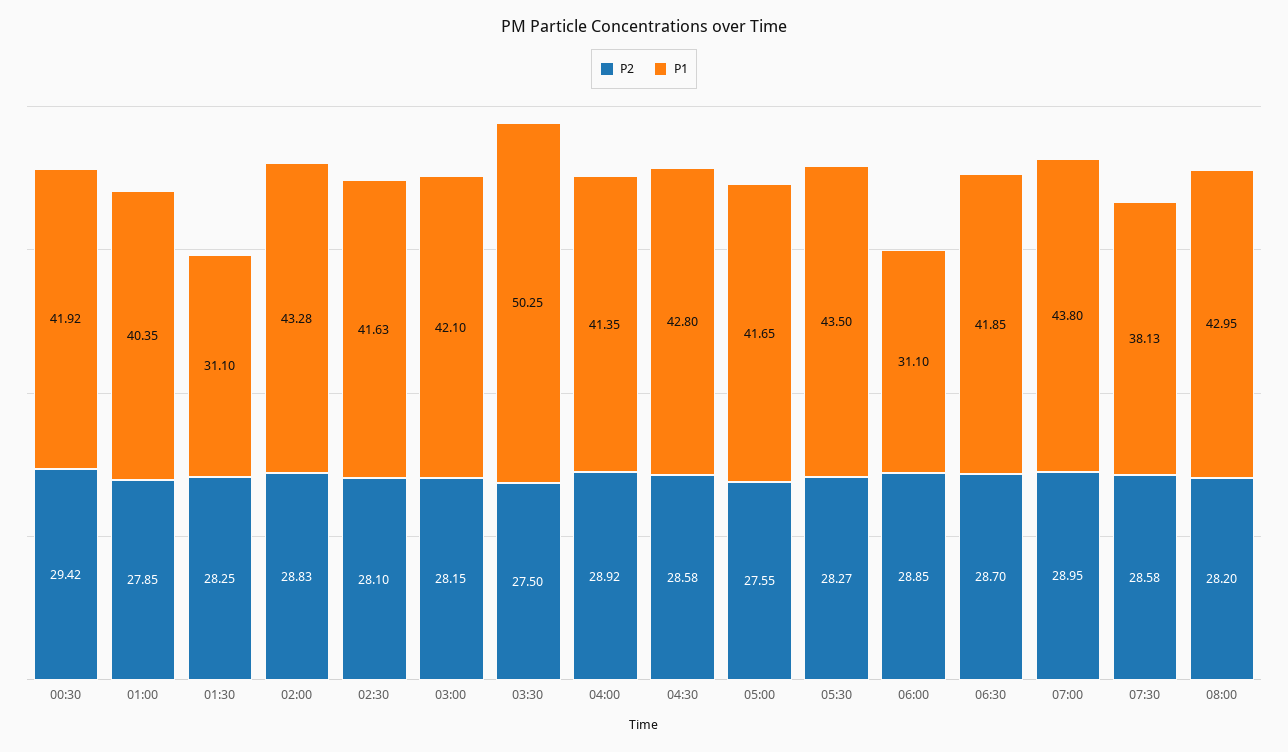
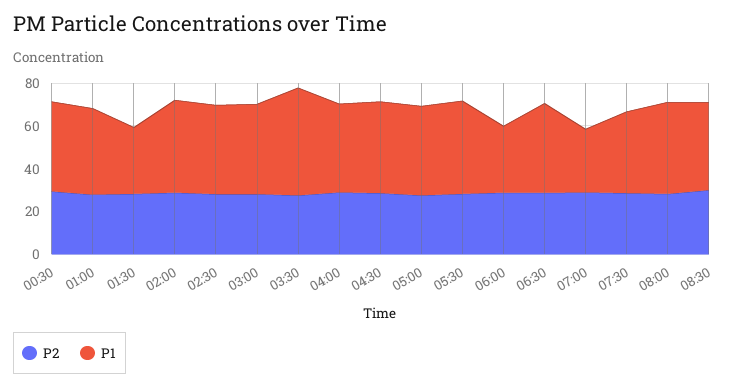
P1, 07:00: 43.8 -> 30
P2, 08:30: none -> 30
P1, 08:30: none -> 40

